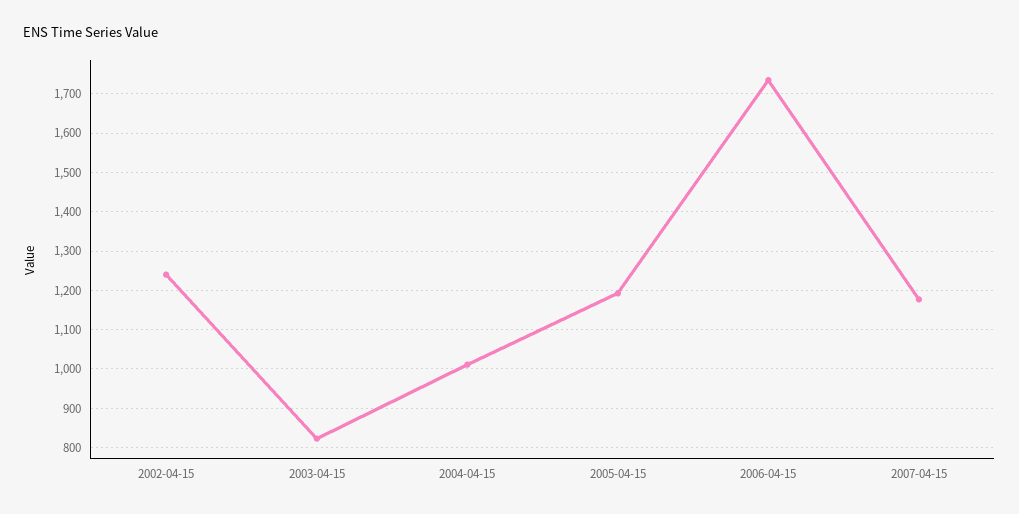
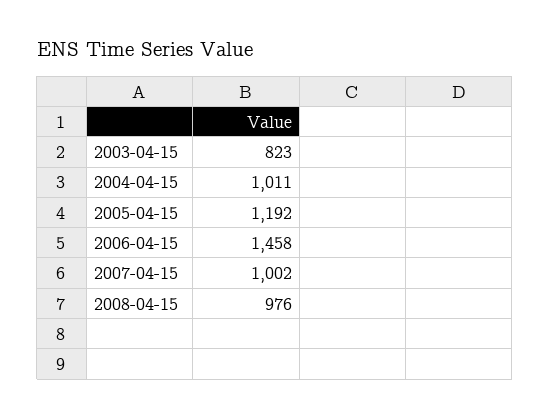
2002-04-15: 1240 -> none
2006-04-15: 1740 -> 1458
2007-04-15: 1180 -> 1002
2008-04-15: none -> 976

